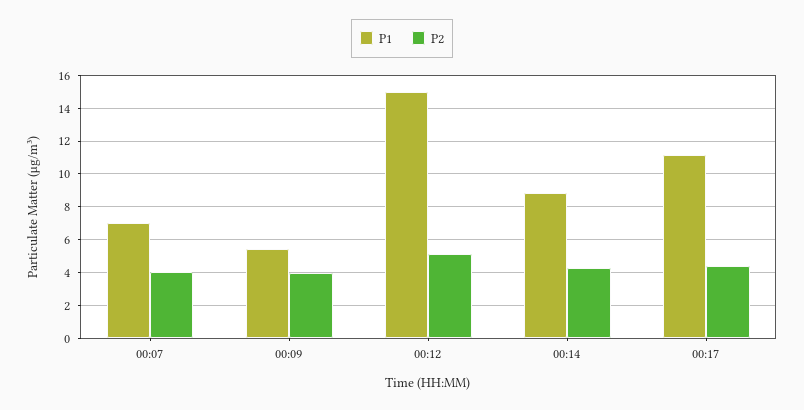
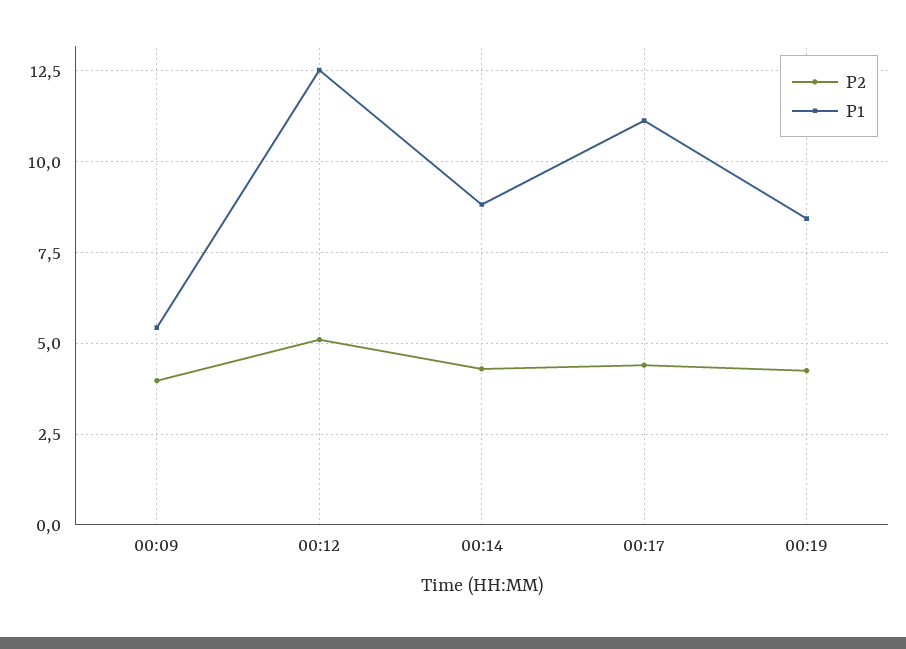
P1, 00:07: 7 -> none
P2, 00:07: 4 -> none
P1, 00:12: 15 -> 12.5
P2, 00:19: none -> 4.25
P1, 00:19: none -> 8.5

